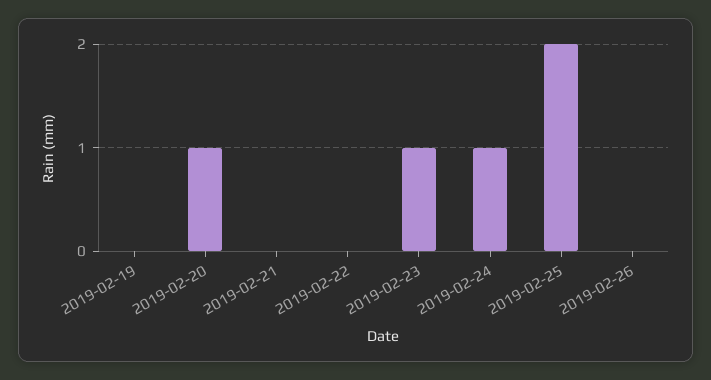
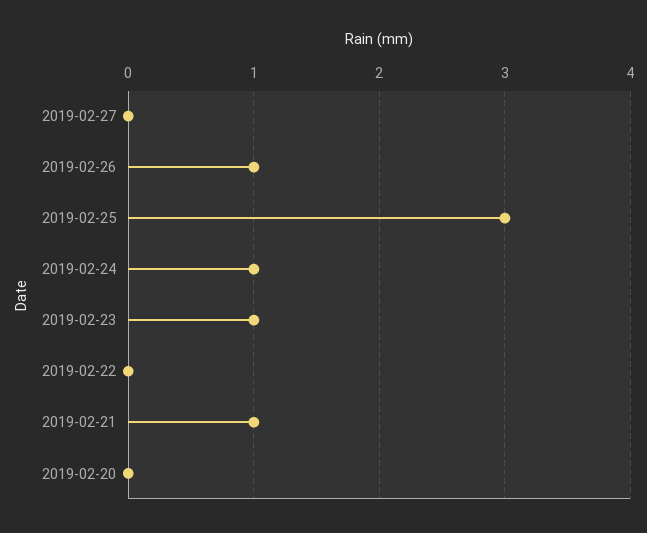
2019-02-19: 0 -> none
2019-02-20: 1 -> 0
2019-02-21: 0 -> 1
2019-02-25: 2 -> 3
2019-02-26: 0 -> 1
2019-02-27: none -> 0

